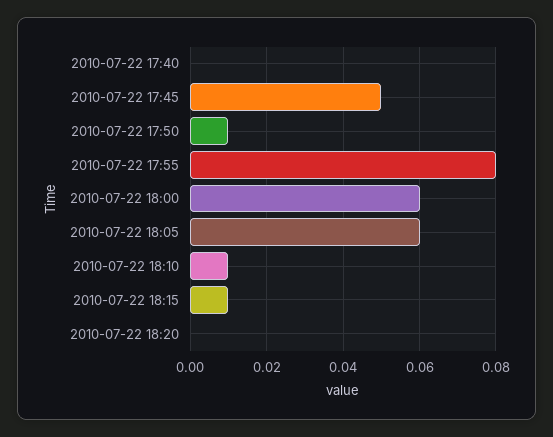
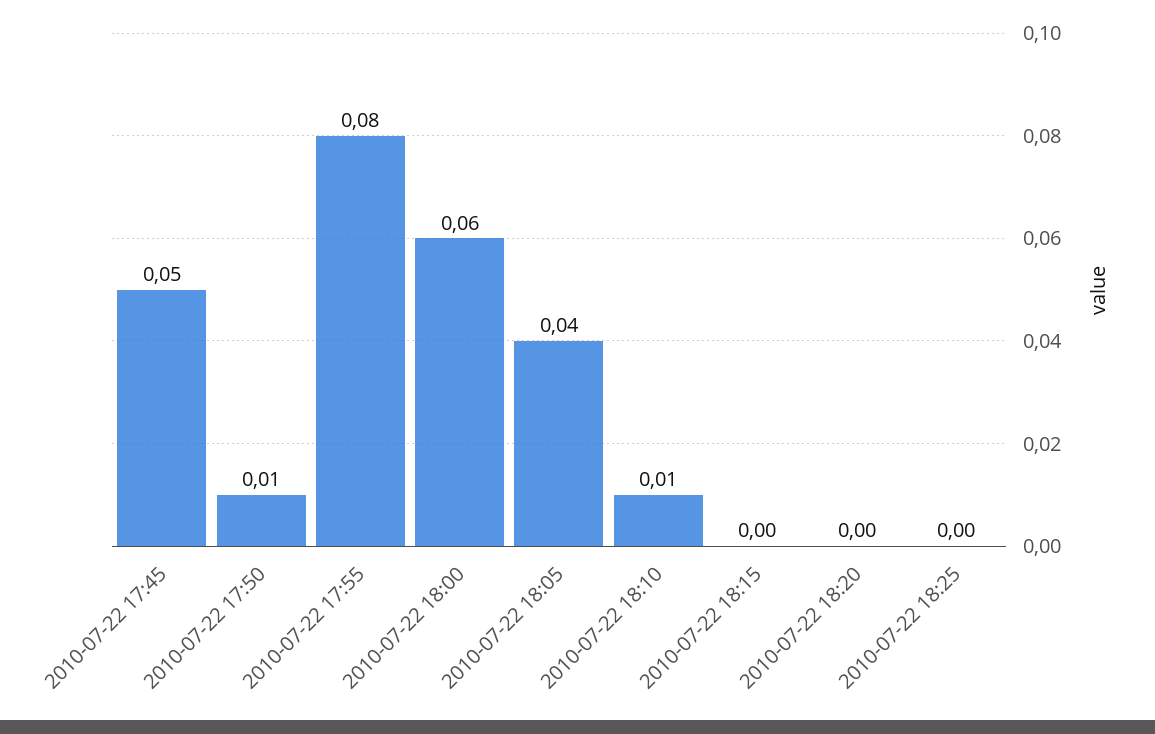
2010-07-22 17:40: 0 -> none
2010-07-22 18:05: 0.06 -> 0.04
2010-07-22 18:15: 0.01 -> 0
2010-07-22 18:25: none -> 0

